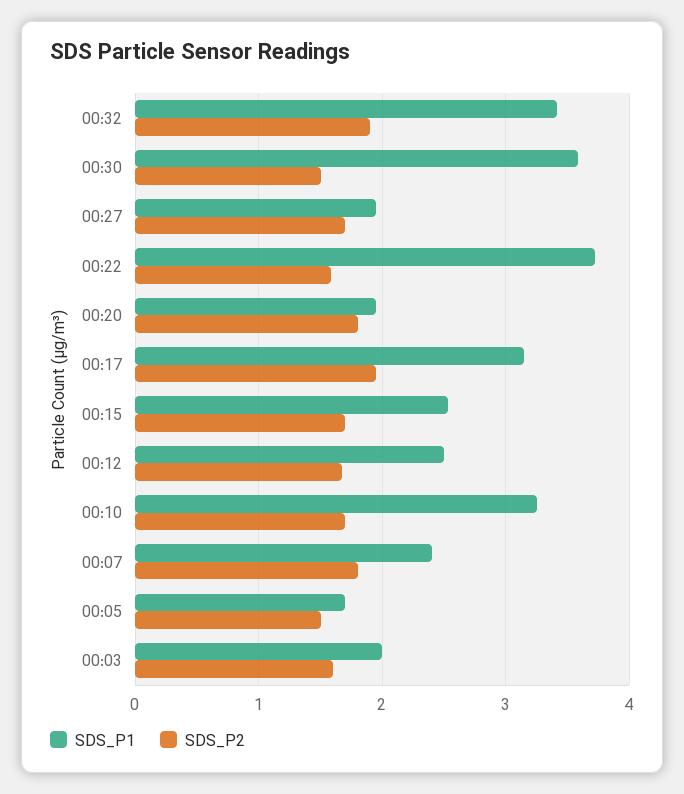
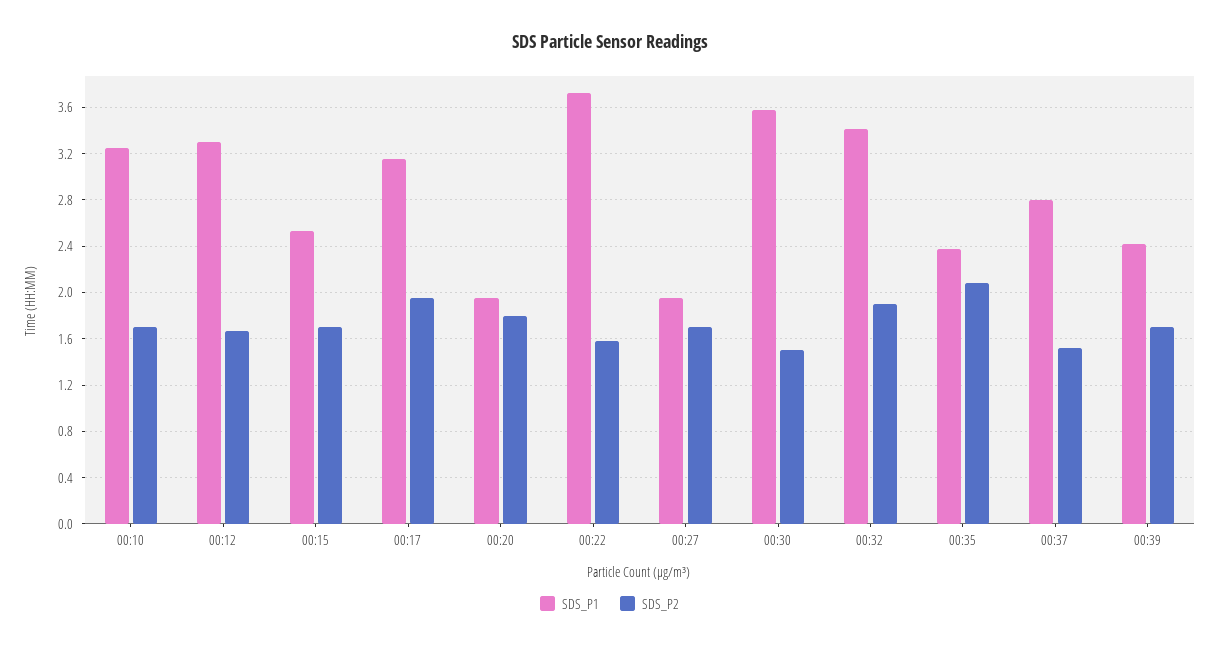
SDS_P1, 00:12: 2.5 -> 3.3
SDS_P1, 00:07: 2.4 -> none
SDS_P2, 00:07: 1.8 -> none
SDS_P1, 00:05: 1.7 -> none
SDS_P2, 00:05: 1.5 -> none
SDS_P1, 00:03: 2 -> none
SDS_P2, 00:03: 1.6 -> none
SDS_P1, 00:35: none -> 2.4
SDS_P2, 00:35: none -> 2.1
SDS_P1, 00:37: none -> 2.8
SDS_P2, 00:37: none -> 1.5
SDS_P1, 00:39: none -> 2.4
SDS_P2, 00:39: none -> 1.7

